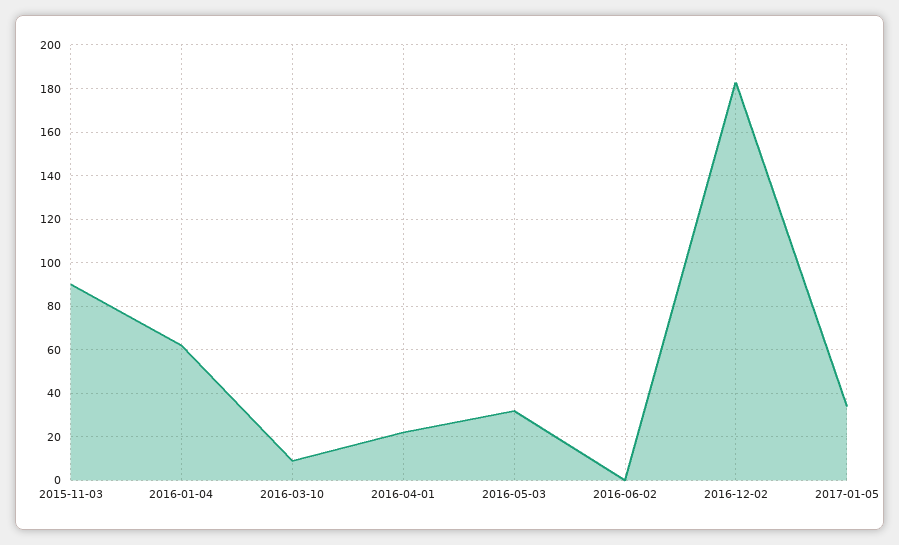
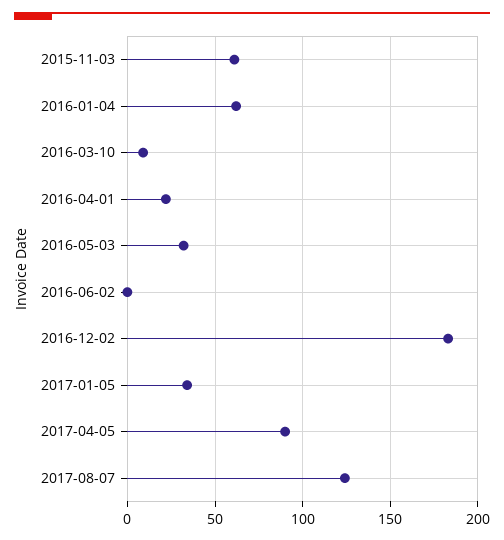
2015-11-03: 90 -> 60
2017-04-05: none -> 90
2017-08-07: none -> 125

